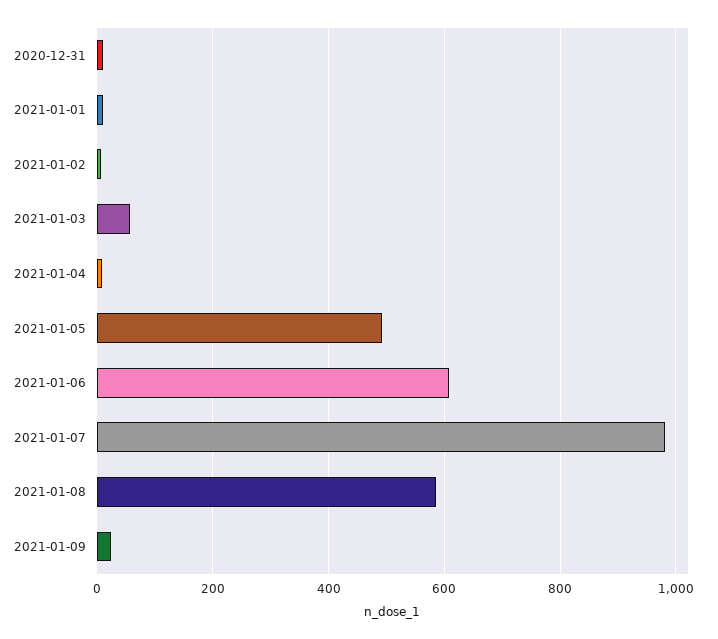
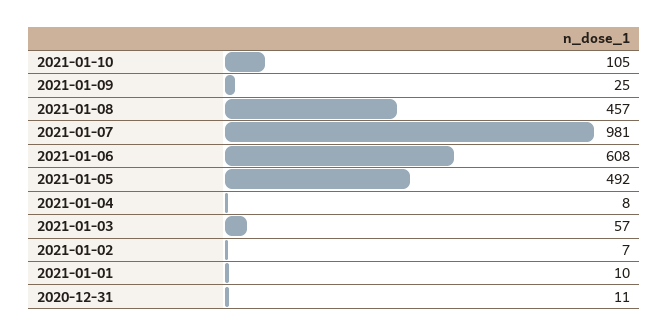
2021-01-08: 580 -> 457
2021-01-10: none -> 105

